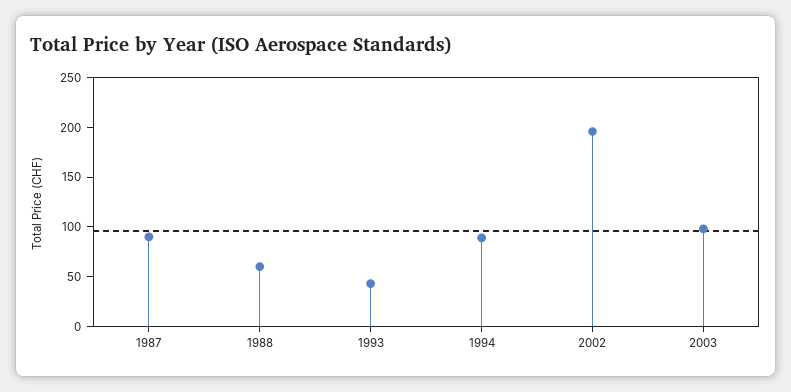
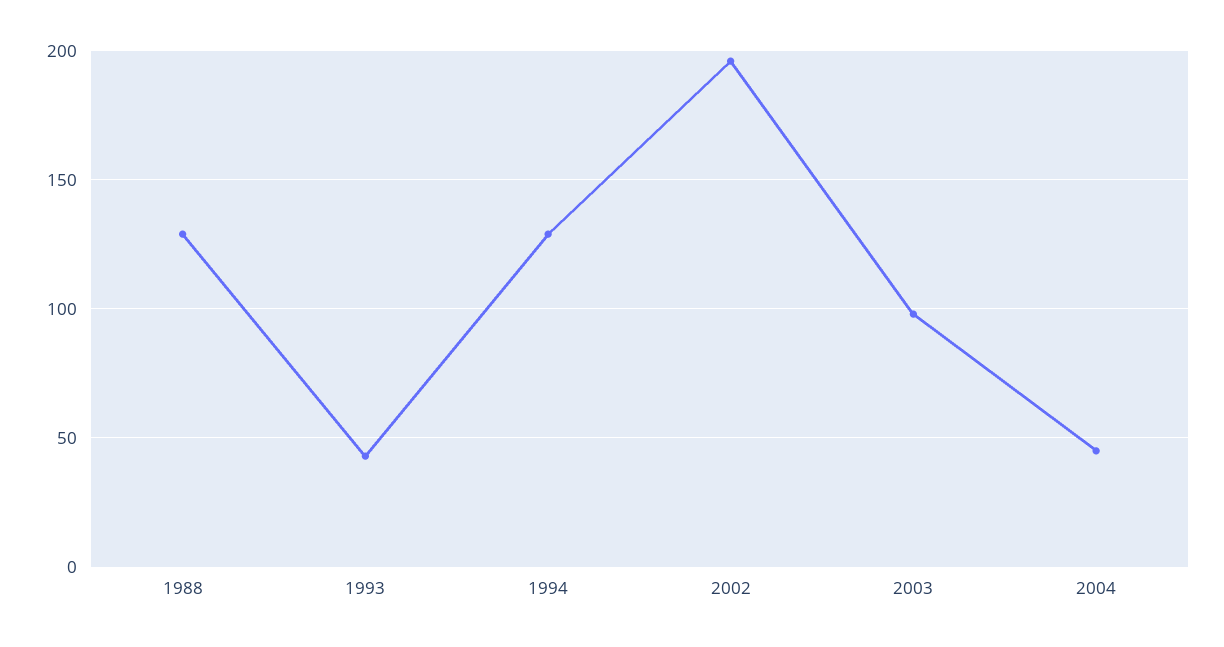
1987: 90 -> none
1988: 60 -> 130
1994: 90 -> 130
2004: none -> 45

